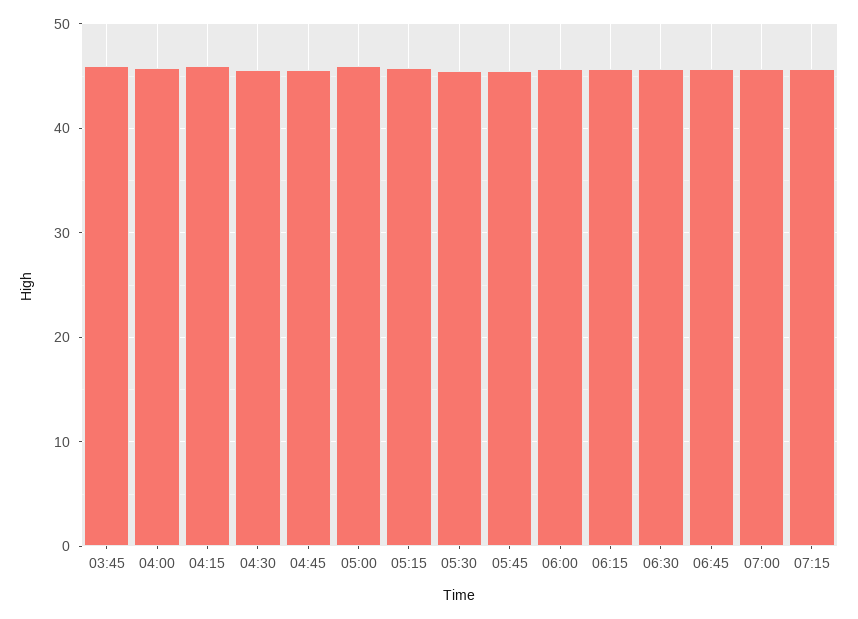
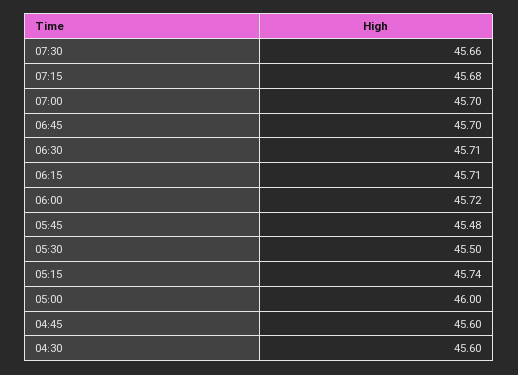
03:45: 46 -> none
04:00: 46 -> none
04:15: 46 -> none
07:30: none -> 45.66

